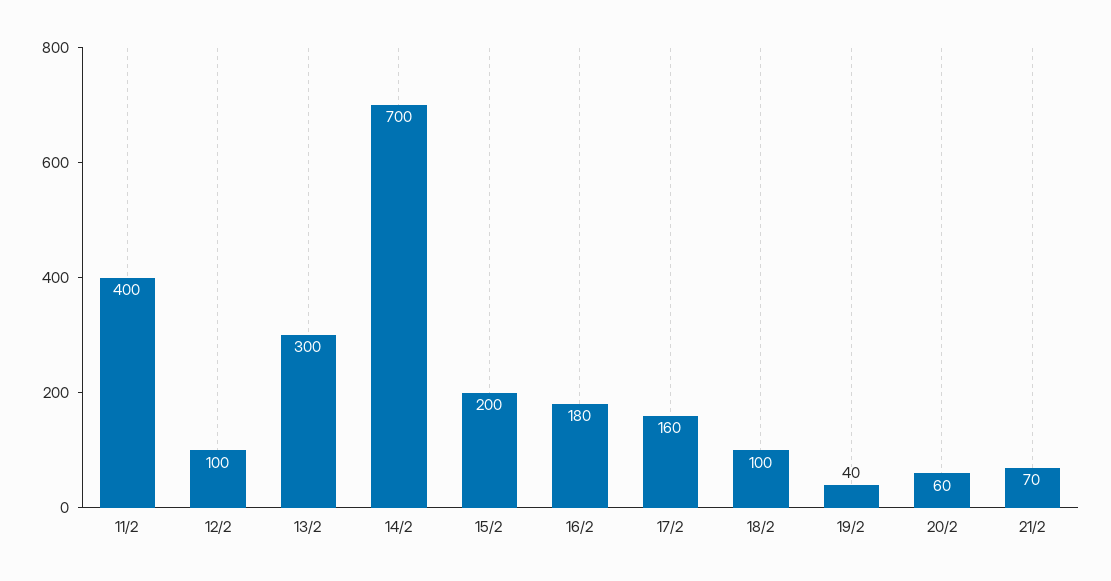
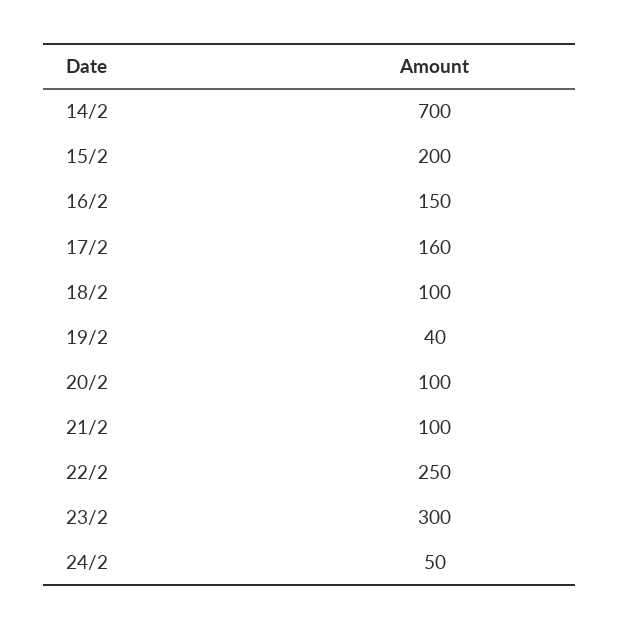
11/2: 400 -> none
12/2: 100 -> none
13/2: 300 -> none
16/2: 180 -> 150
20/2: 60 -> 100
21/2: 70 -> 100
22/2: none -> 250
23/2: none -> 300
24/2: none -> 50

